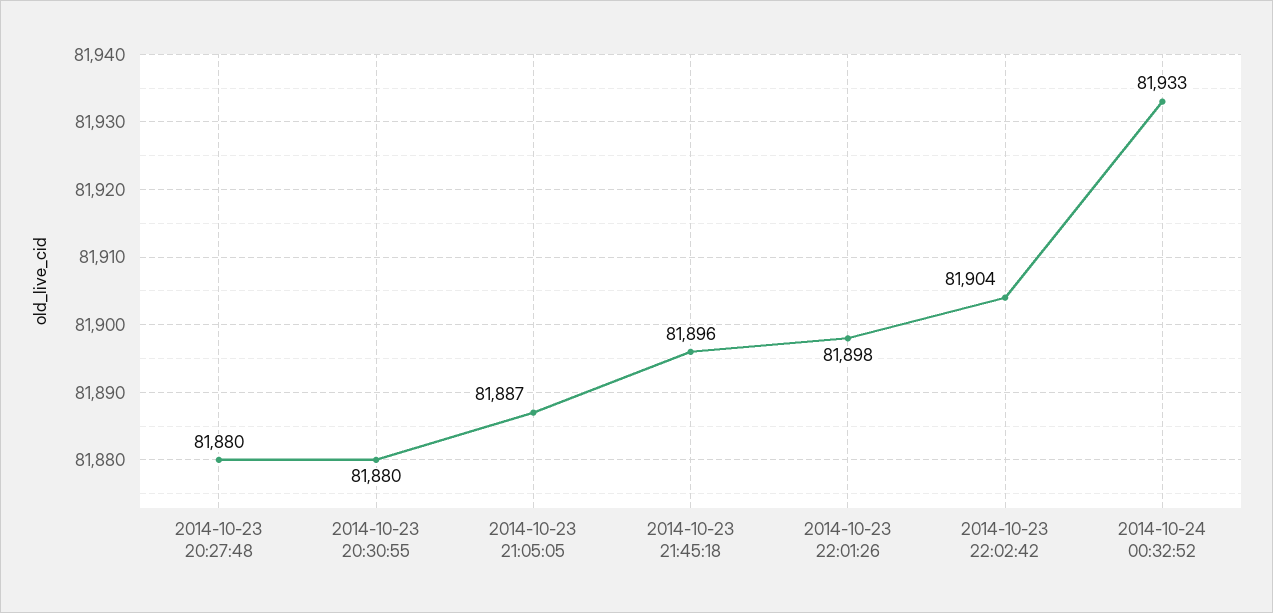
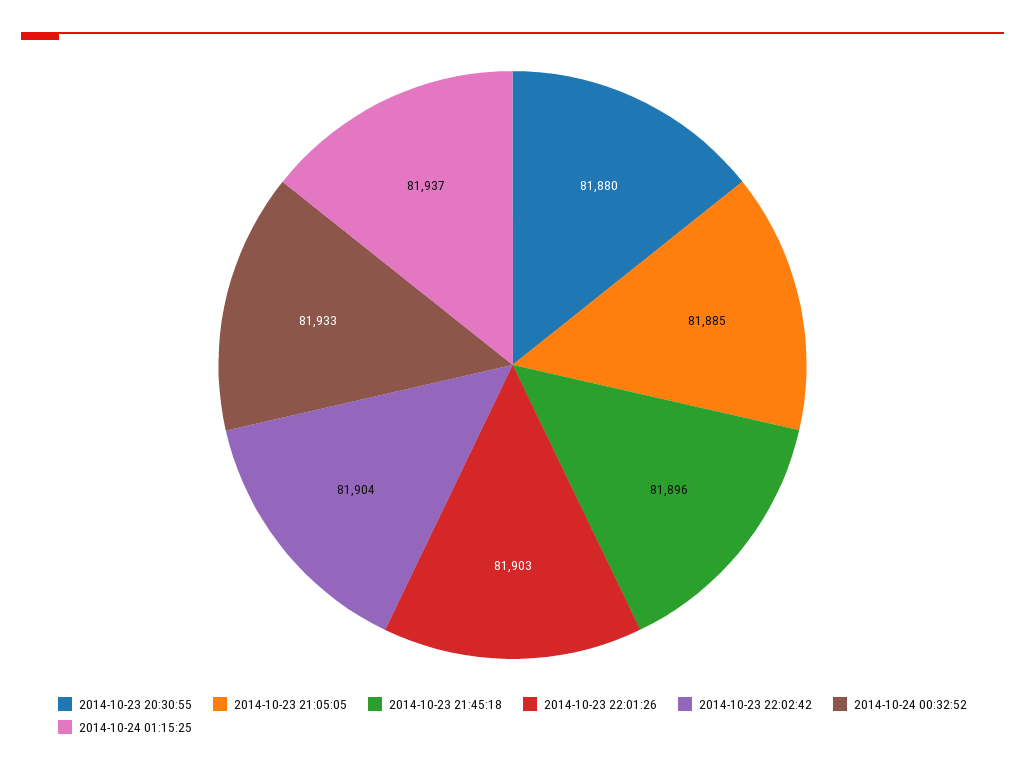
2014-10-23 20:27:48: 81880 -> none
2014-10-23 21:05:05: 81887 -> 81885
2014-10-23 22:01:26: 81898 -> 81903
2014-10-24 01:15:25: none -> 81937

